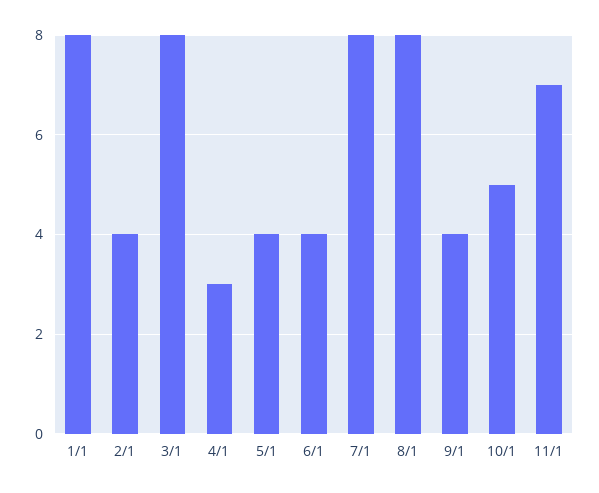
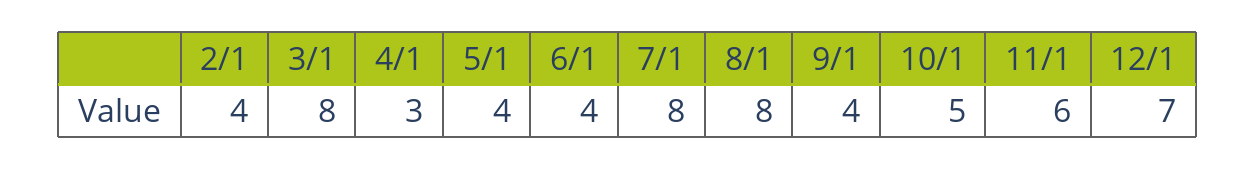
1/1: 8 -> none
11/1: 7 -> 6
12/1: none -> 7

